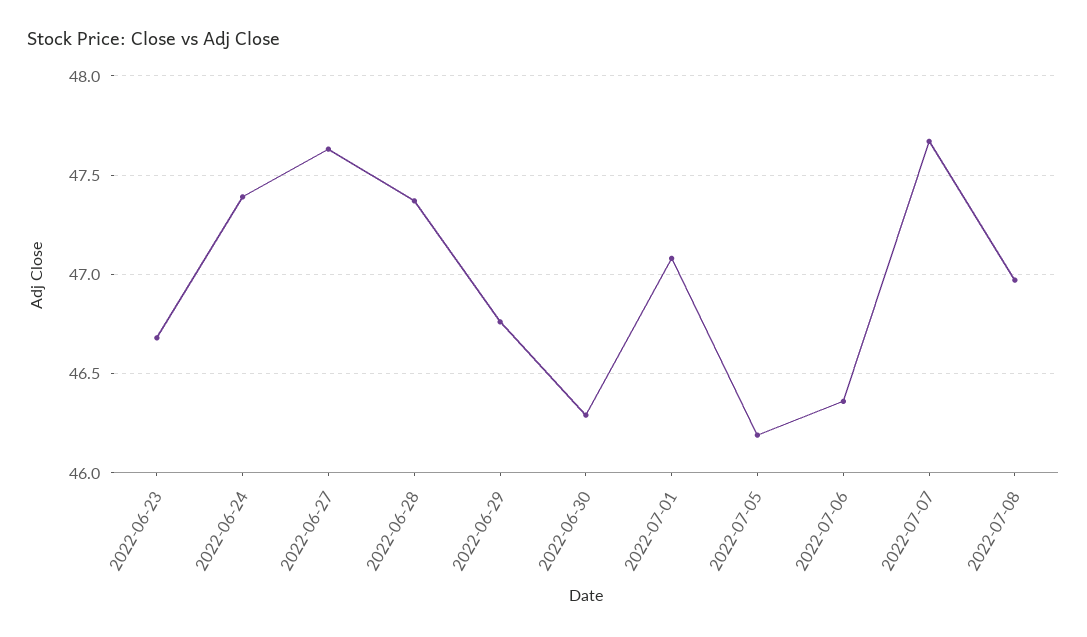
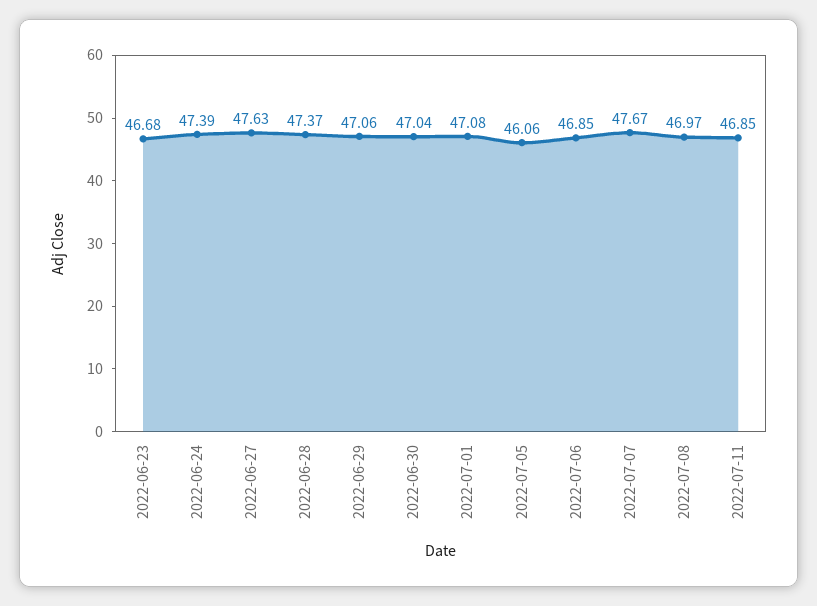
2022-06-29: 46.75 -> 47.06
2022-06-30: 46.3 -> 47.04
2022-07-05: 46.2 -> 46.06
2022-07-06: 46.35 -> 46.85
2022-07-11: none -> 46.85

